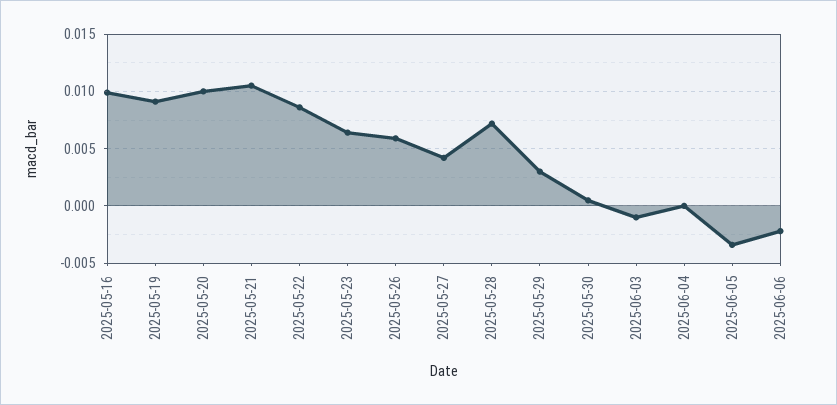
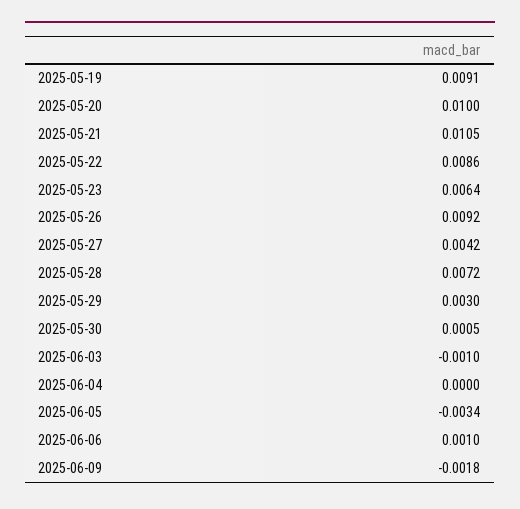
2025-05-16: 0.01 -> none
2025-05-26: 0.006 -> 0.0092
2025-06-06: -0.002 -> 0.001
2025-06-09: none -> -0.0018

